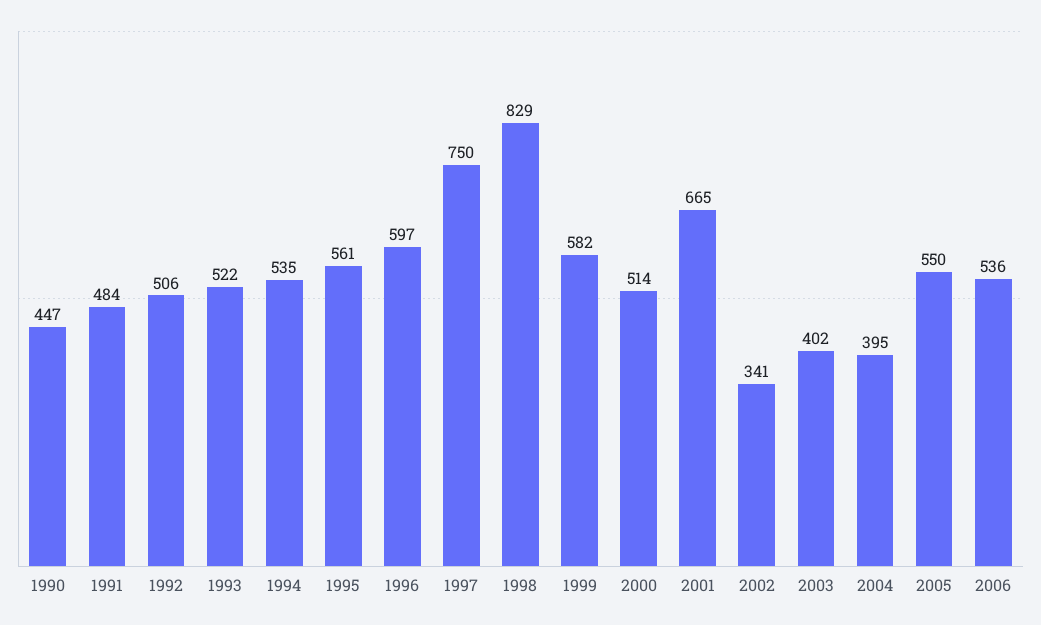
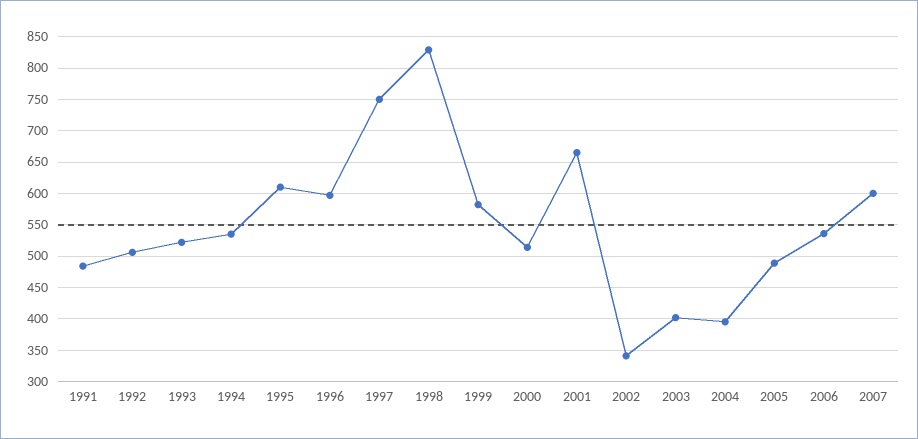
1990: 447 -> none
1995: 561 -> 610
2005: 550 -> 490
2007: none -> 600

